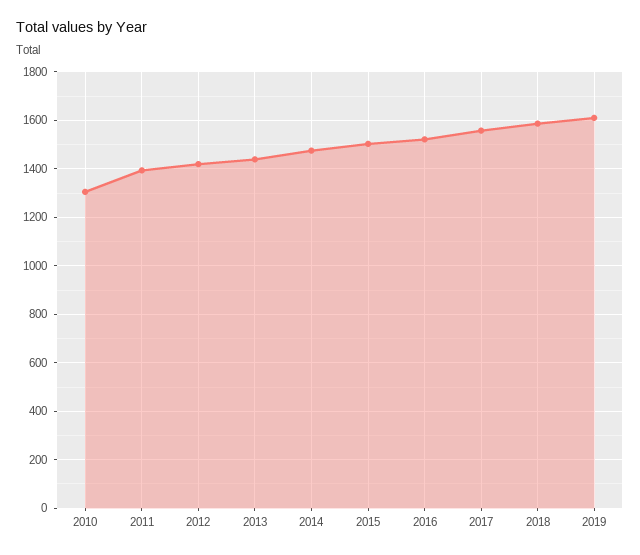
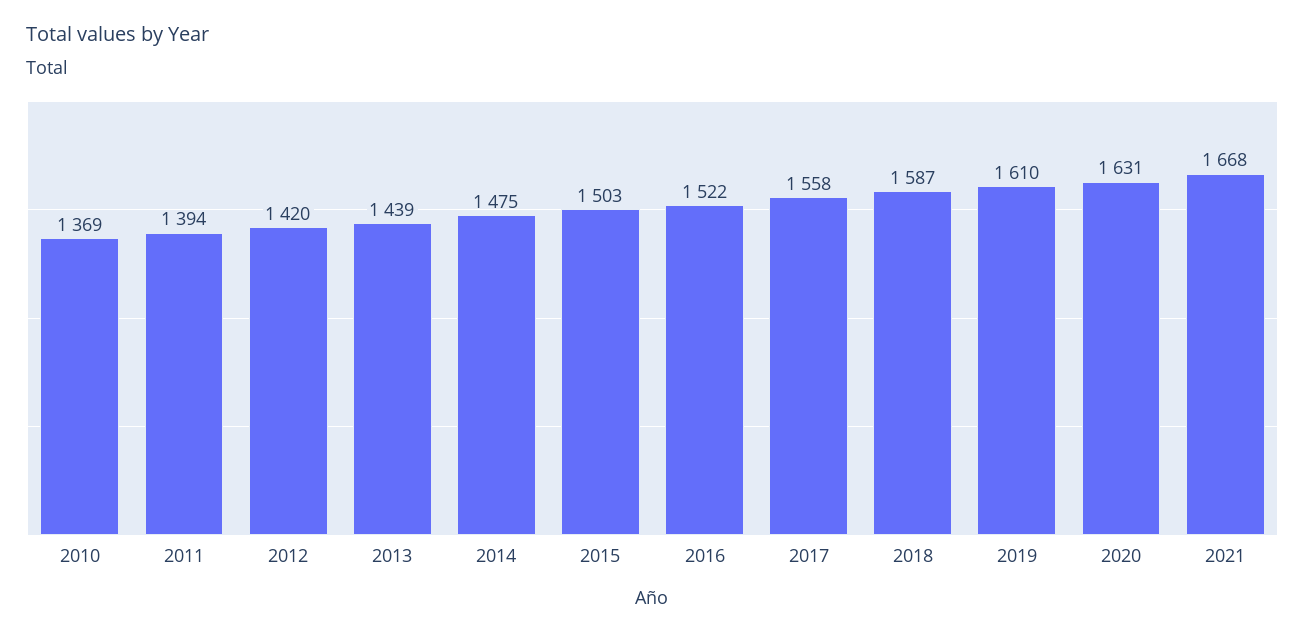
2010: 1300 -> 1369
2020: none -> 1631
2021: none -> 1668

